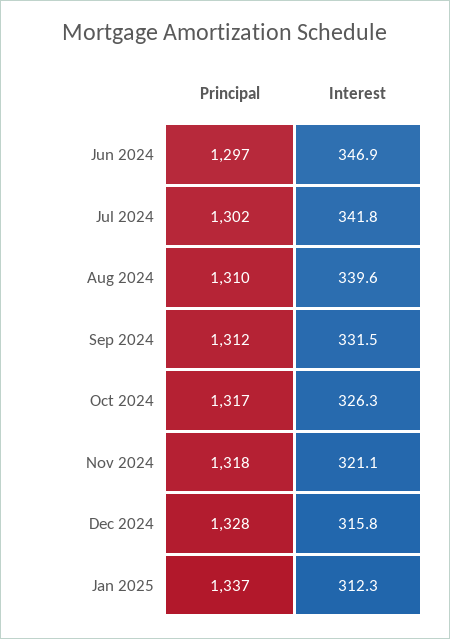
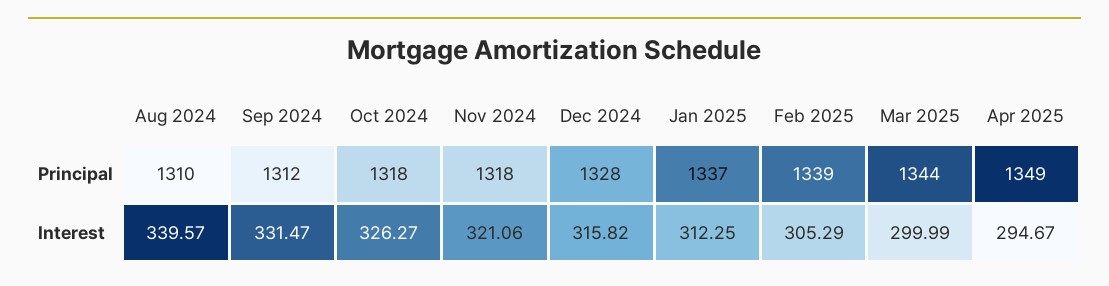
Principal, Jun 2024: 1297 -> none
Interest, Jun 2024: 346.9 -> none
Principal, Jul 2024: 1302 -> none
Interest, Jul 2024: 341.8 -> none
Principal, Oct 2024: 1317 -> 1318
Principal, Feb 2025: none -> 1339
Principal, Mar 2025: none -> 1344
Principal, Apr 2025: none -> 1349
Interest, Feb 2025: none -> 305.29
Interest, Mar 2025: none -> 299.99
Interest, Apr 2025: none -> 294.67

